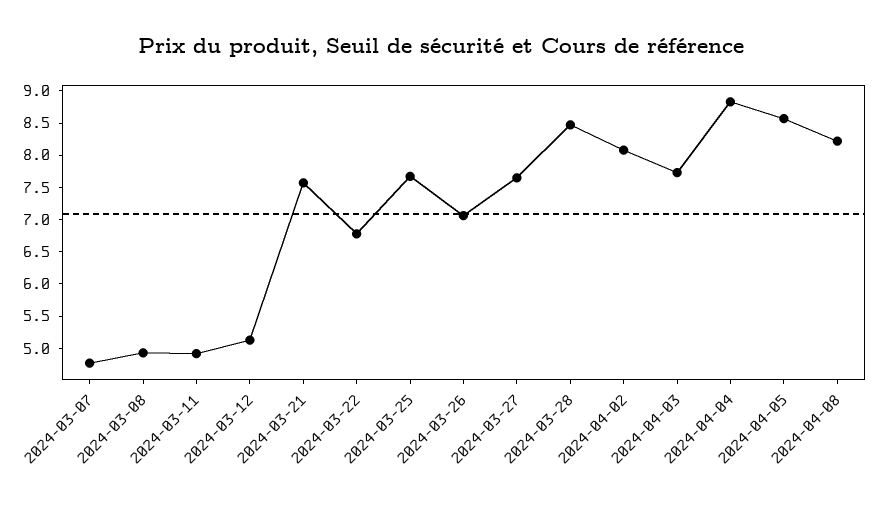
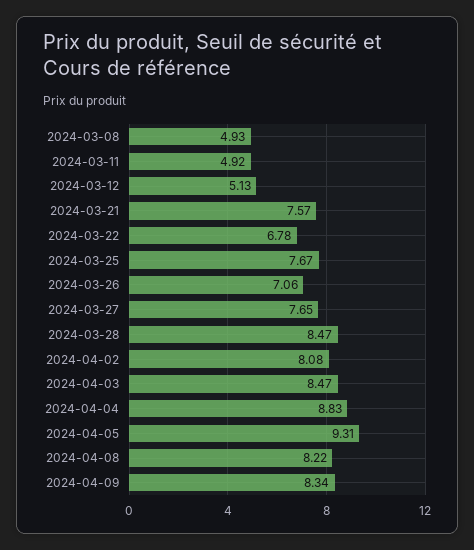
2024-03-07: 4.75 -> none
2024-04-03: 7.75 -> 8.47
2024-04-05: 8.5 -> 9.31
2024-04-09: none -> 8.34

